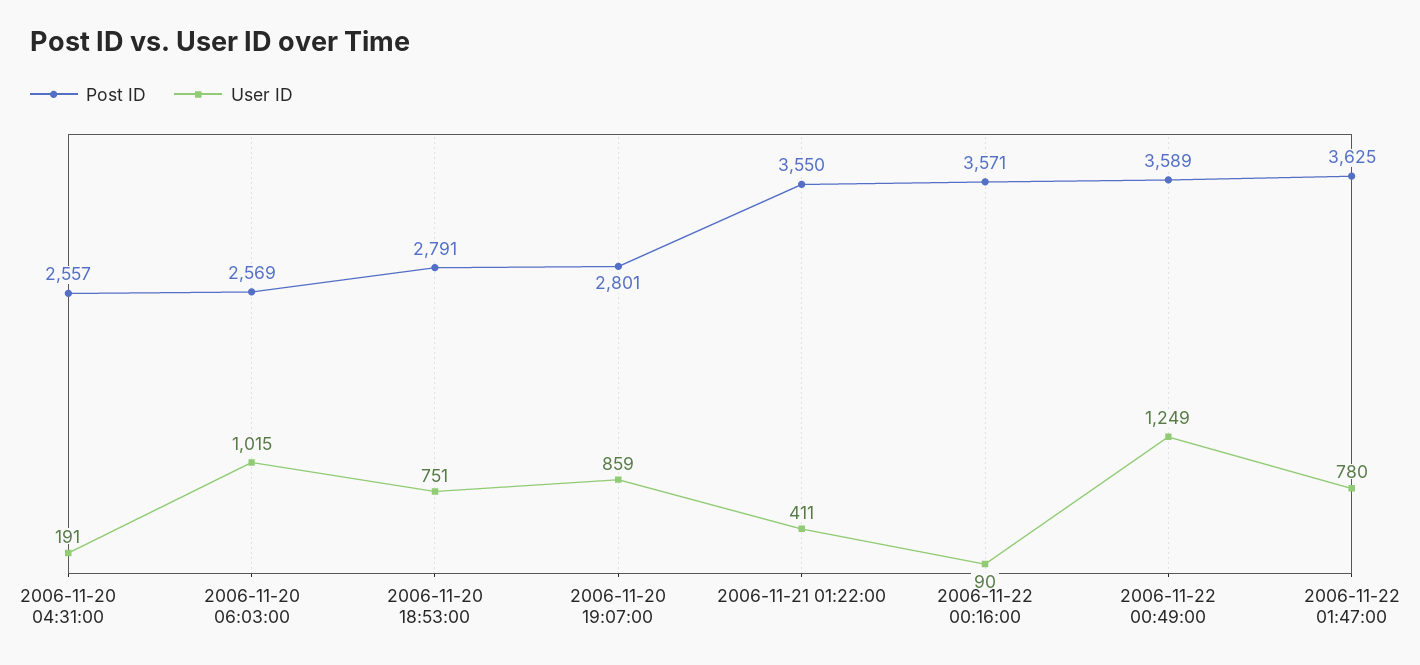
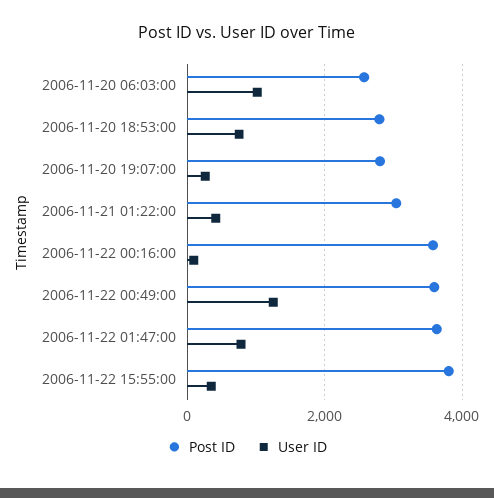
Post ID, 2006-11-20 04:31:00: 2557 -> none
User ID, 2006-11-20 04:31:00: 191 -> none
User ID, 2006-11-20 19:07:00: 859 -> 200
Post ID, 2006-11-21 01:22:00: 3550 -> 3000
Post ID, 2006-11-22 15:55:00: none -> 3800
User ID, 2006-11-22 15:55:00: none -> 400

